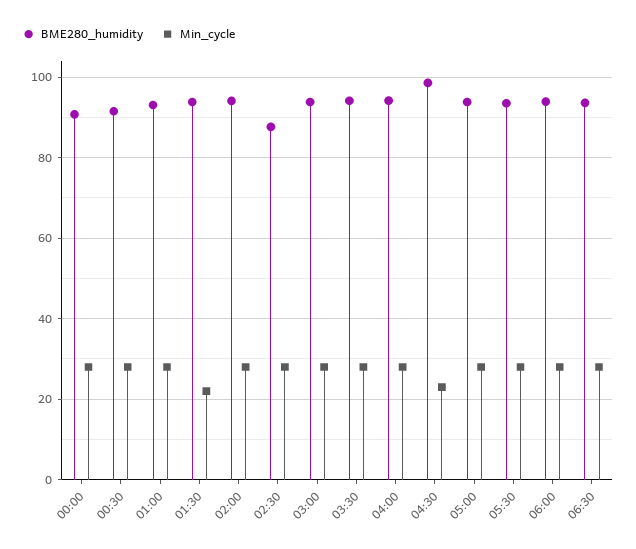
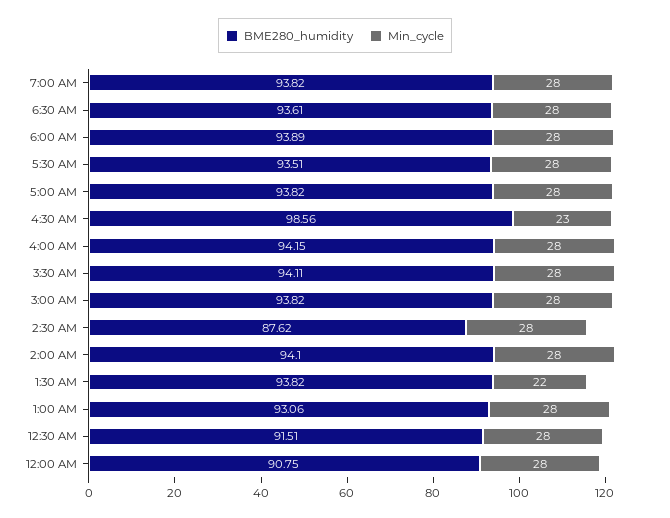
BME280_humidity, 7:00 AM: none -> 93.82
Min_cycle, 7:00 AM: none -> 28

